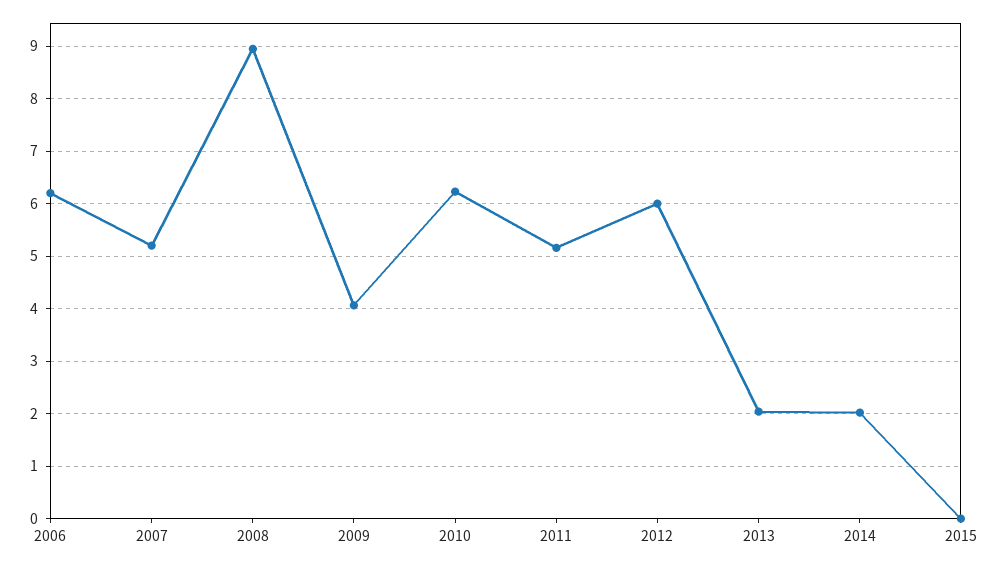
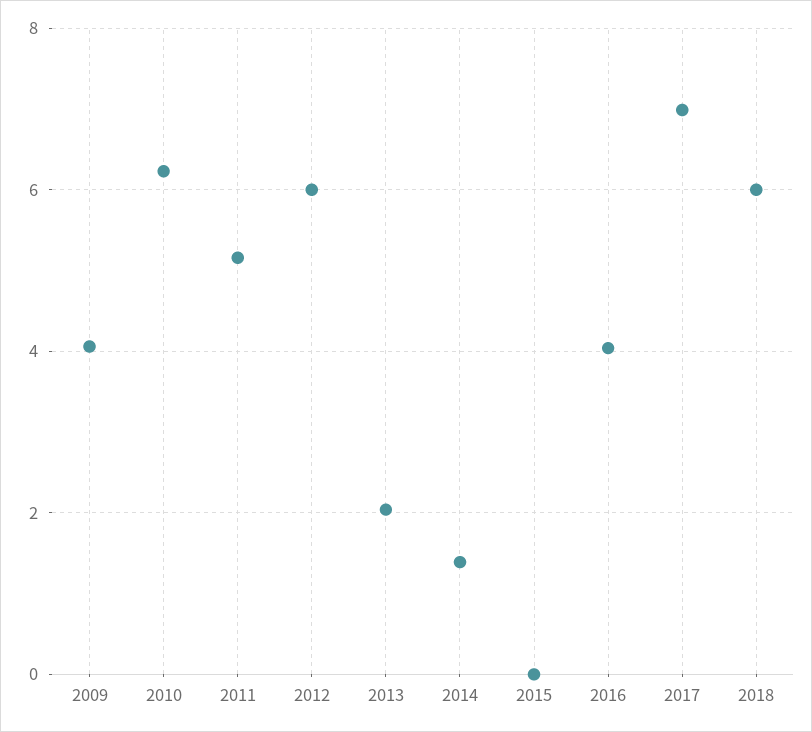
2006: 6.2 -> none
2007: 5.2 -> none
2008: 9 -> none
2014: 2 -> 1.4
2016: none -> 4
2017: none -> 7
2018: none -> 6

